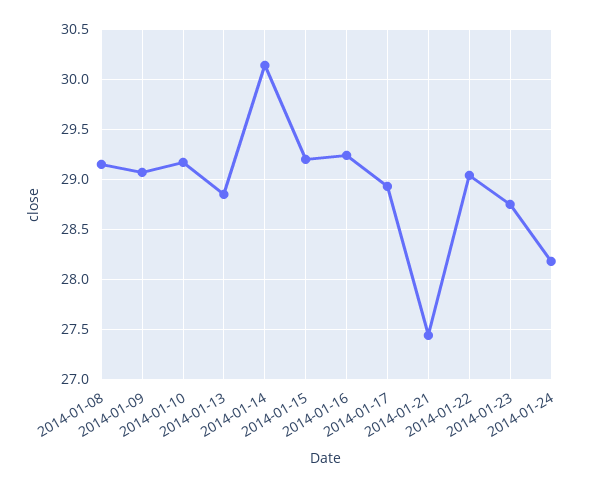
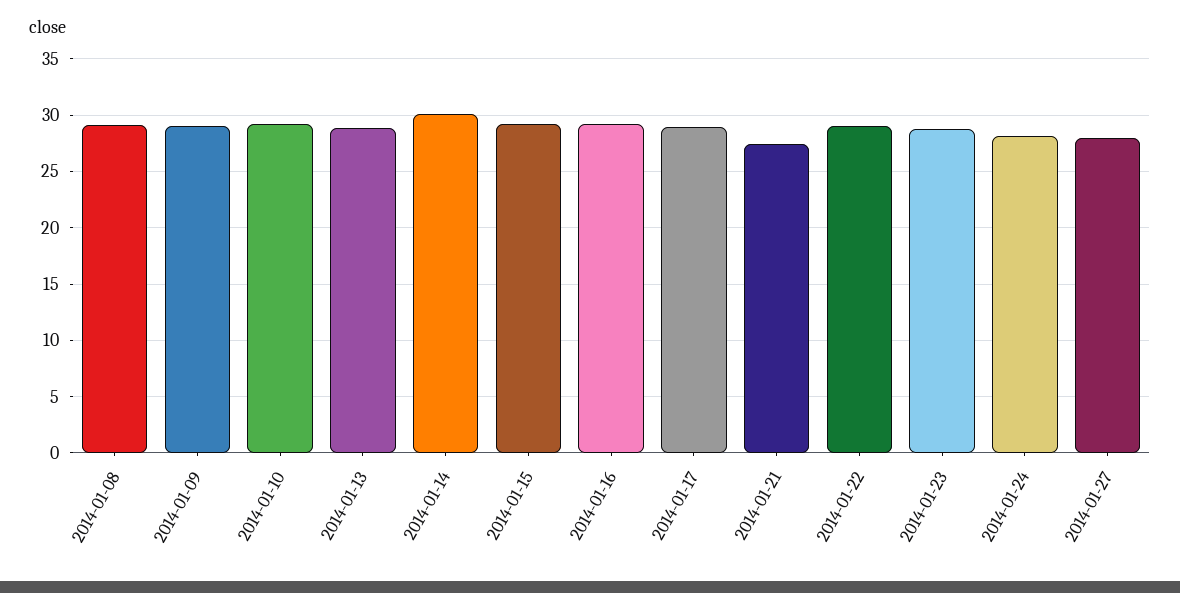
2014-01-27: none -> 28

